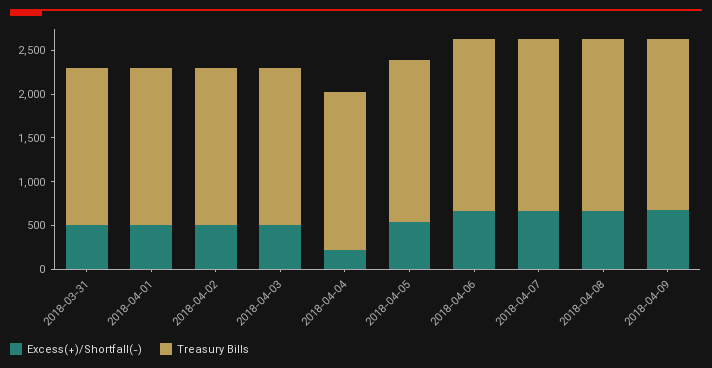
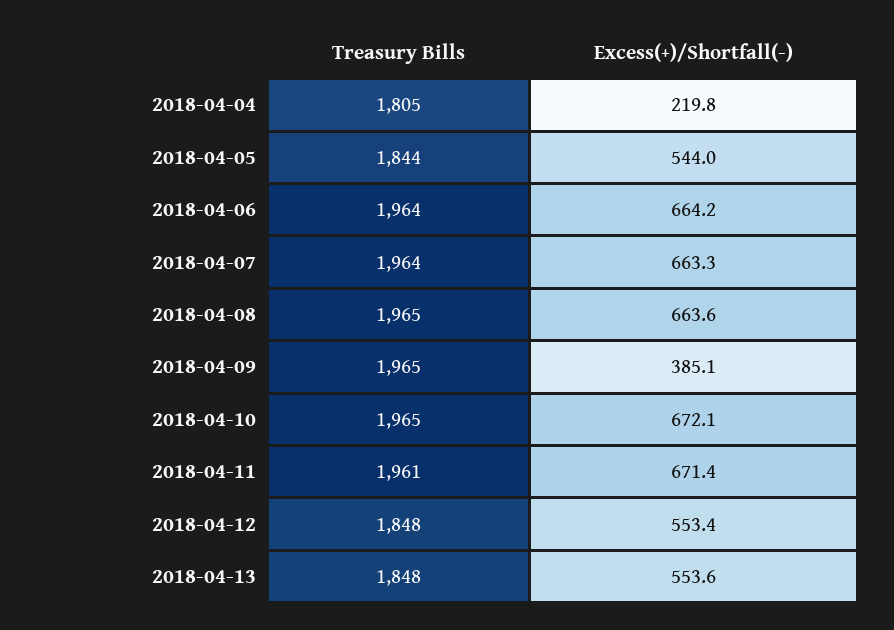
Excess(+)/Shortfall(-), 2018-03-31: 500 -> none
Treasury Bills, 2018-03-31: 1800 -> none
Excess(+)/Shortfall(-), 2018-04-01: 500 -> none
Treasury Bills, 2018-04-01: 1800 -> none
Excess(+)/Shortfall(-), 2018-04-02: 500 -> none
Treasury Bills, 2018-04-02: 1800 -> none
Excess(+)/Shortfall(-), 2018-04-03: 500 -> none
Treasury Bills, 2018-04-03: 1800 -> none
Excess(+)/Shortfall(-), 2018-04-09: 700 -> 385.1
Treasury Bills, 2018-04-10: none -> 1965
Excess(+)/Shortfall(-), 2018-04-10: none -> 672.1
Treasury Bills, 2018-04-11: none -> 1961
Excess(+)/Shortfall(-), 2018-04-11: none -> 671.4
Treasury Bills, 2018-04-12: none -> 1848
Excess(+)/Shortfall(-), 2018-04-12: none -> 553.4
Treasury Bills, 2018-04-13: none -> 1848
Excess(+)/Shortfall(-), 2018-04-13: none -> 553.6

